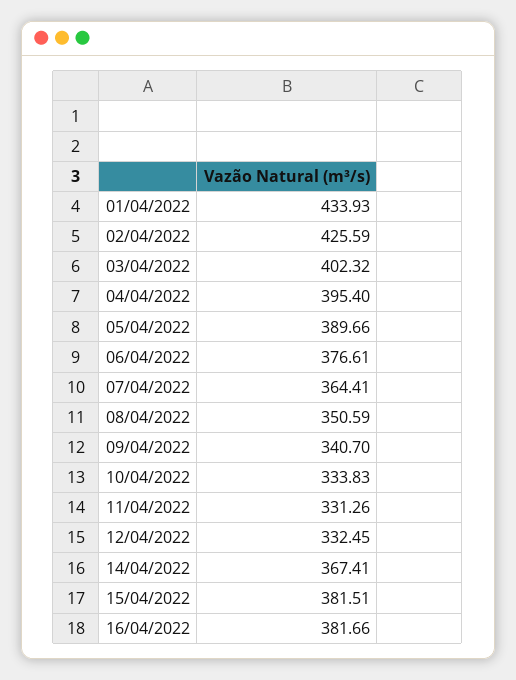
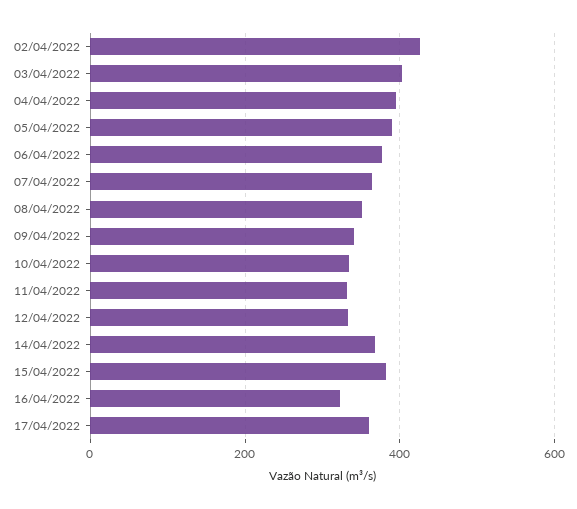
01/04/2022: 433.93 -> none
16/04/2022: 381.66 -> 320
17/04/2022: none -> 360

